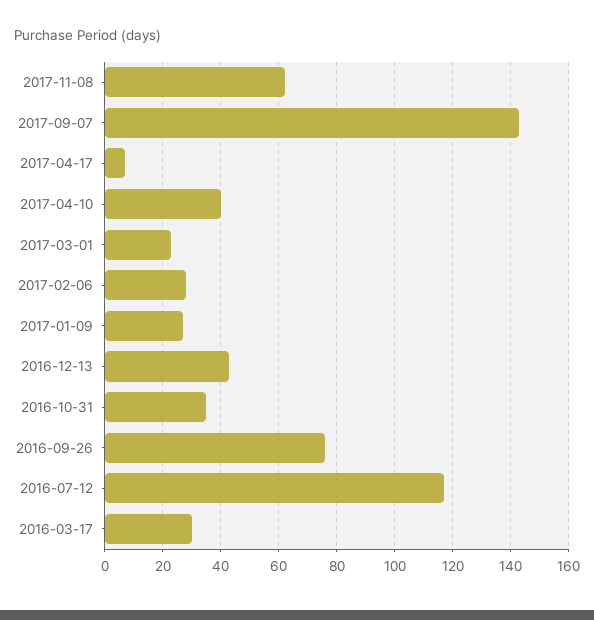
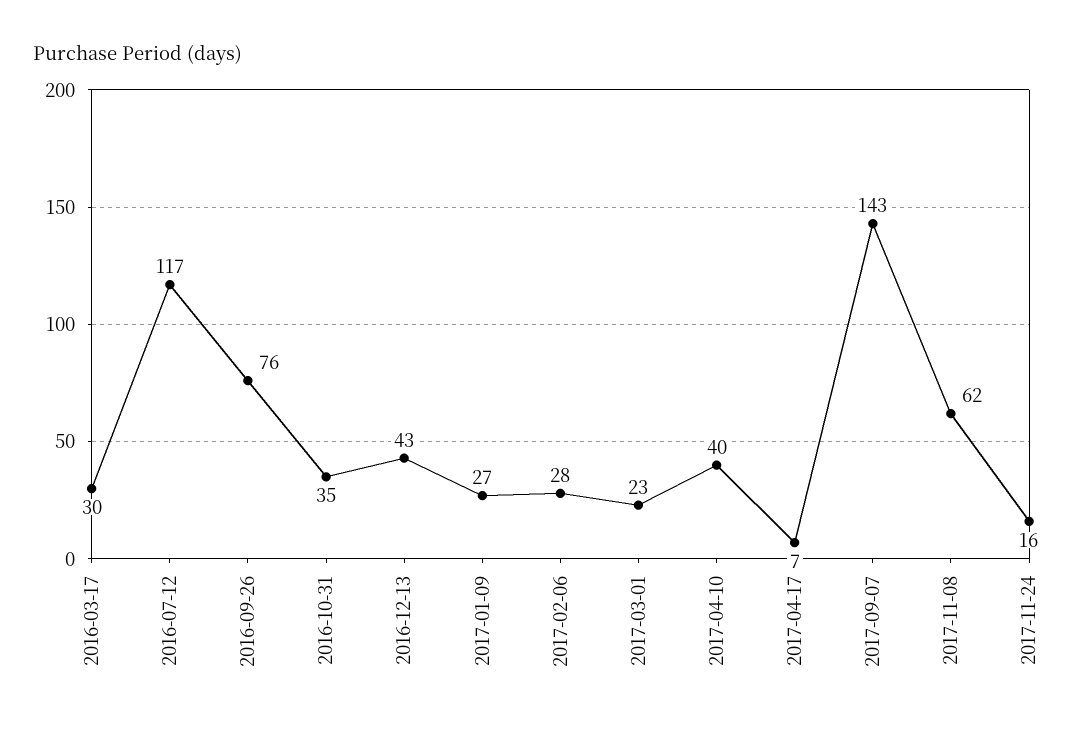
2017-11-24: none -> 16

